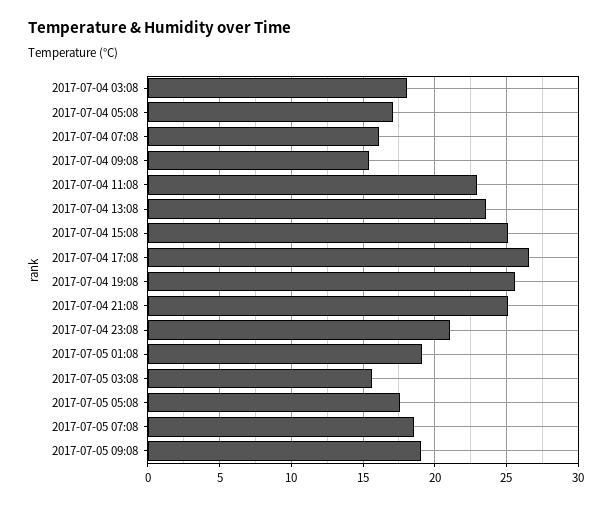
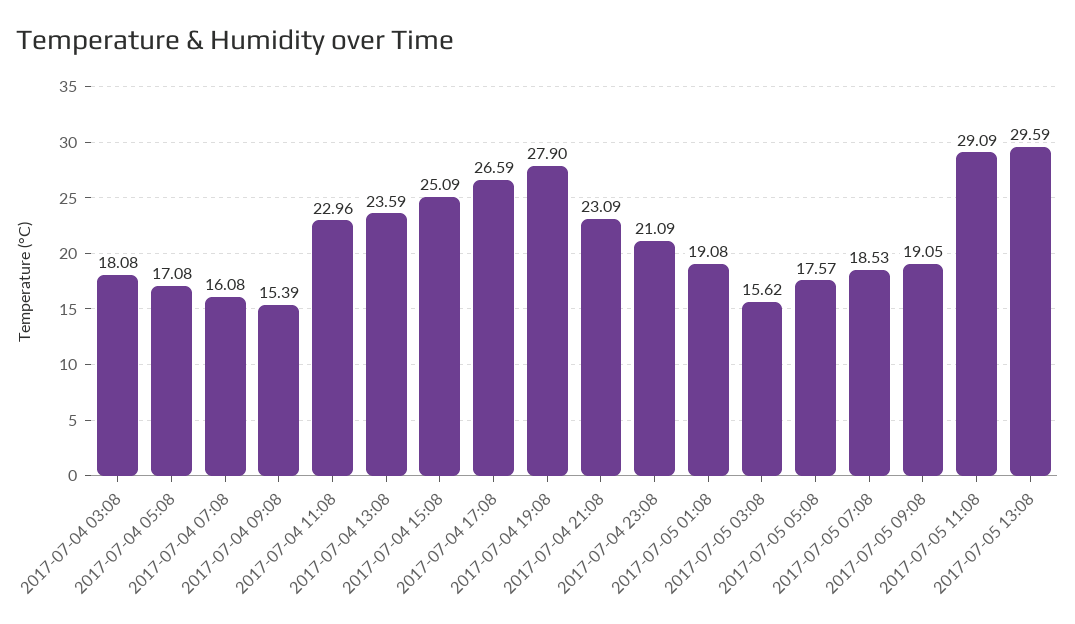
2017-07-04 19:08: 25.5 -> 27.9
2017-07-04 21:08: 25 -> 23.09
2017-07-05 11:08: none -> 29.09
2017-07-05 13:08: none -> 29.59

